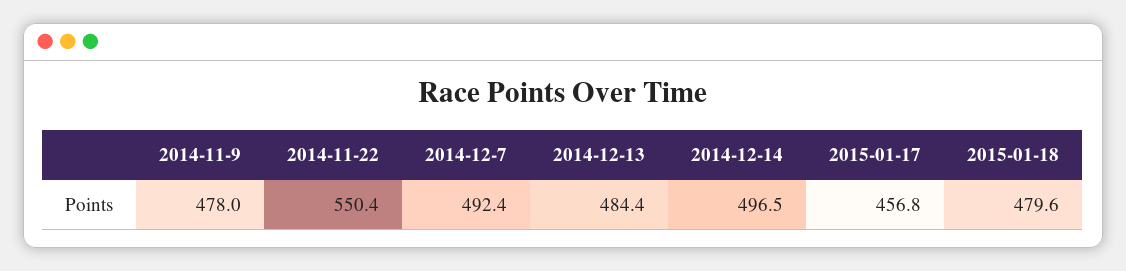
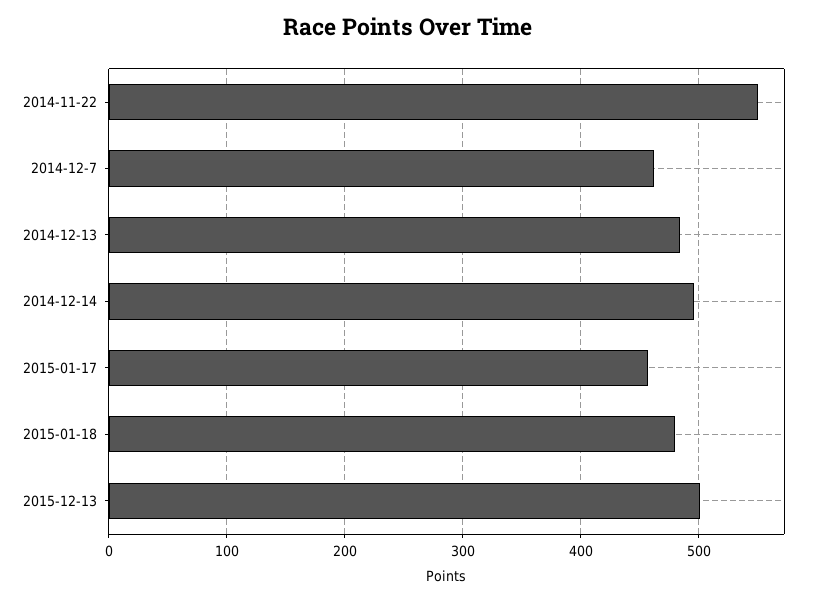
2014-11-9: 478 -> none
2014-12-7: 492.4 -> 460
2015-12-13: none -> 500

